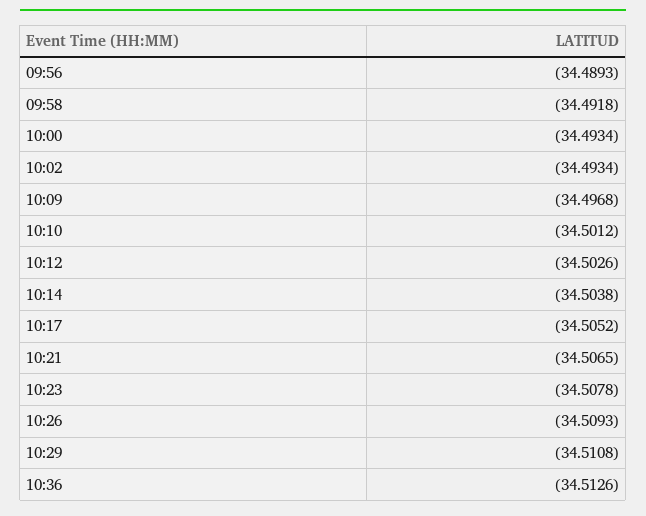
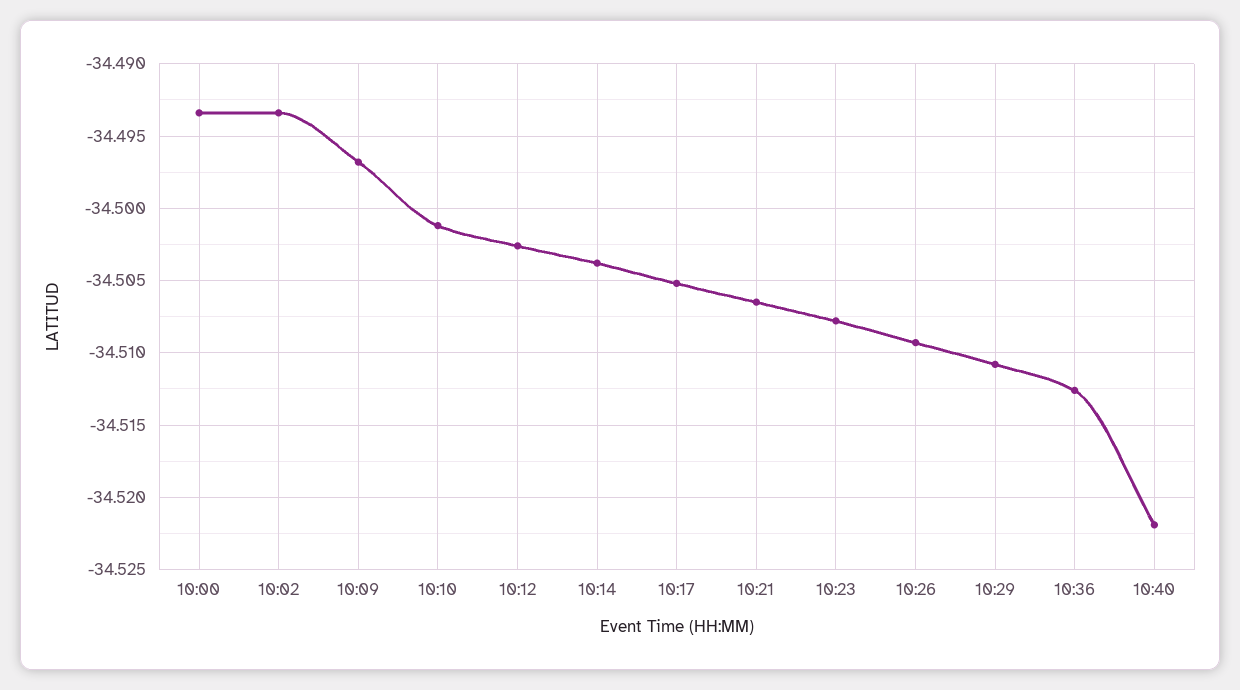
09:56: -34.4893 -> none
09:58: -34.4918 -> none
10:40: none -> -34.522

